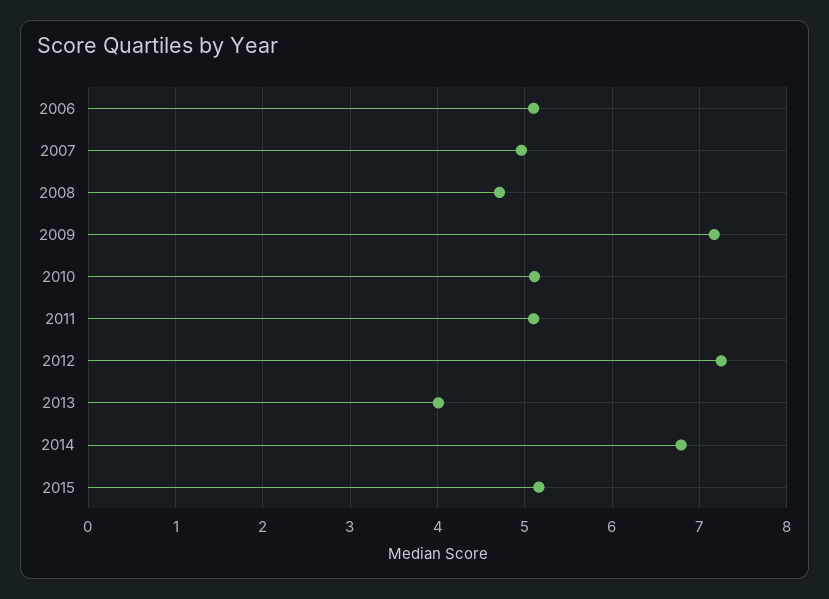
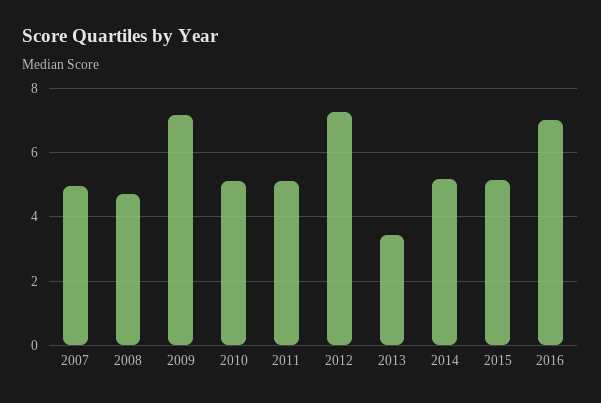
2006: 5.1 -> none
2013: 4 -> 3.4
2014: 6.8 -> 5.2
2016: none -> 7

